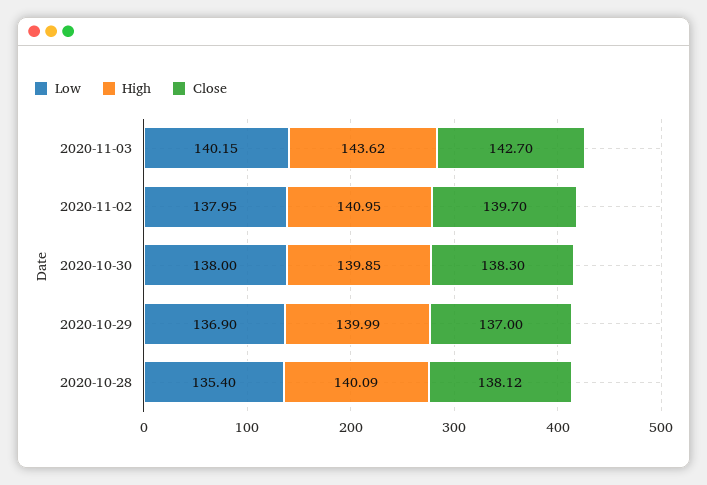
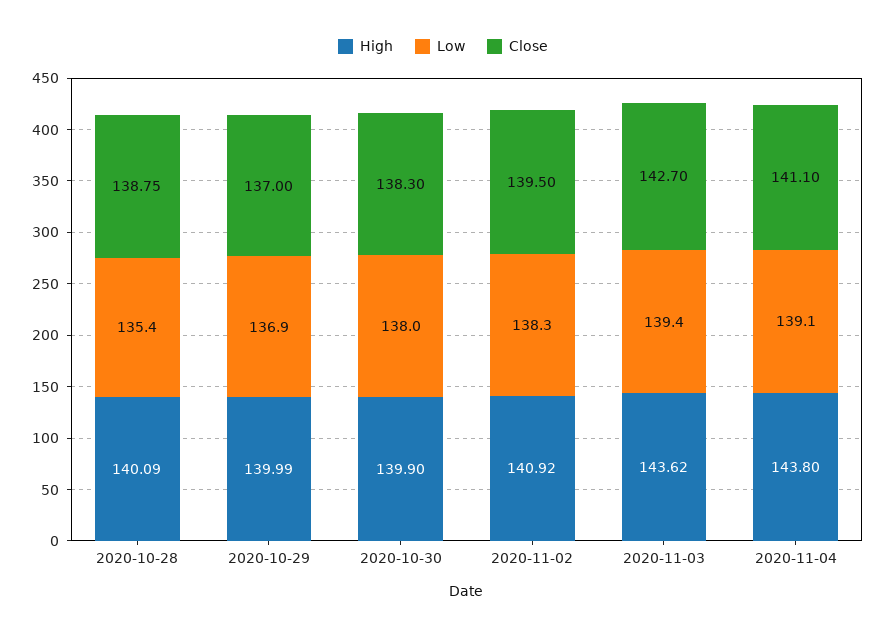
Low, 2020-11-03: 140.15 -> 139.4
Low, 2020-11-02: 137.95 -> 138.3
High, 2020-11-02: 140.95 -> 140.92
Close, 2020-11-02: 139.7 -> 139.5
High, 2020-10-30: 139.85 -> 139.9
Close, 2020-10-28: 138.12 -> 138.75
High, 2020-11-04: none -> 143.8
Low, 2020-11-04: none -> 139.1
Close, 2020-11-04: none -> 141.1

